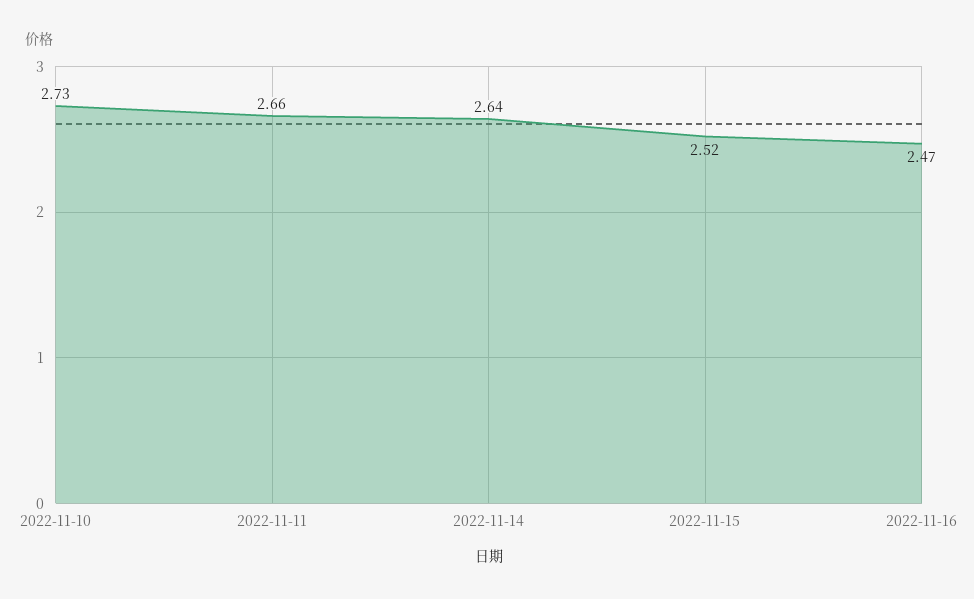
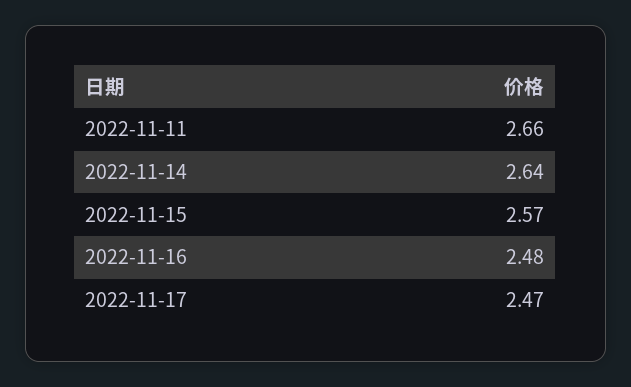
2022-11-10: 2.73 -> none
2022-11-15: 2.52 -> 2.57
2022-11-16: 2.47 -> 2.48
2022-11-17: none -> 2.47

